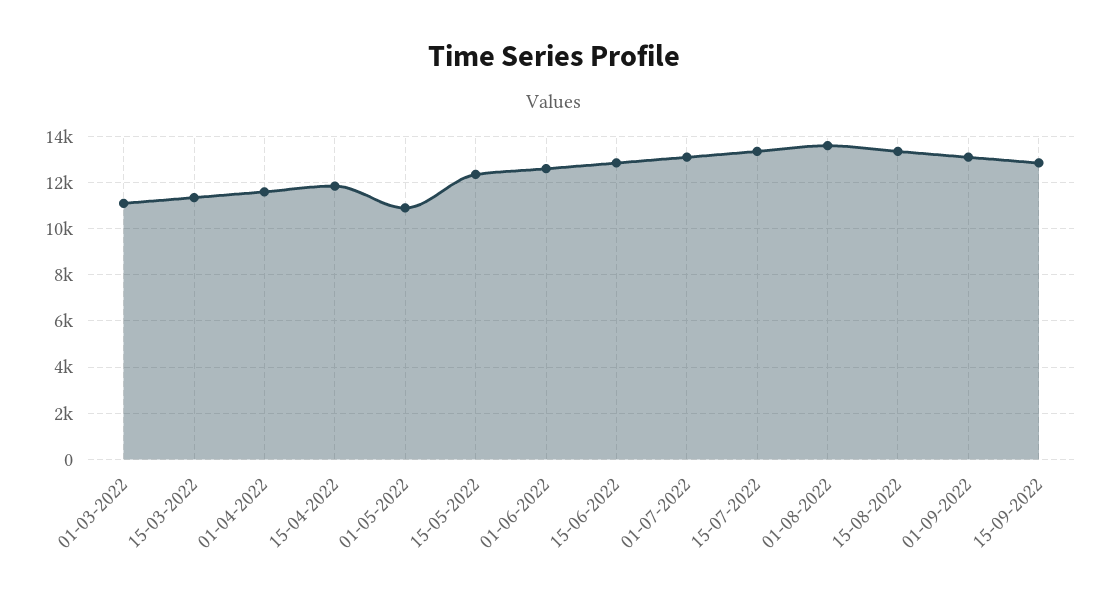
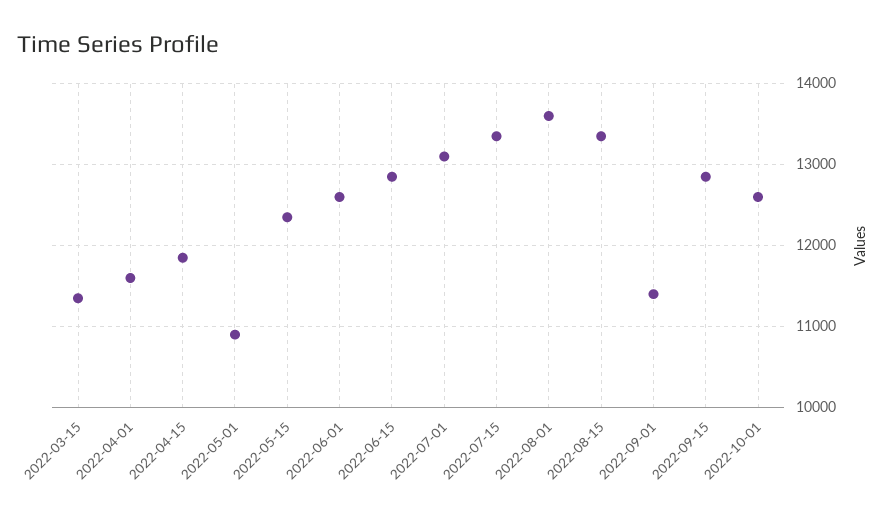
01-03-2022: 11000 -> none
01-09-2022: 13000 -> 11400
2022-10-01: none -> 12600

